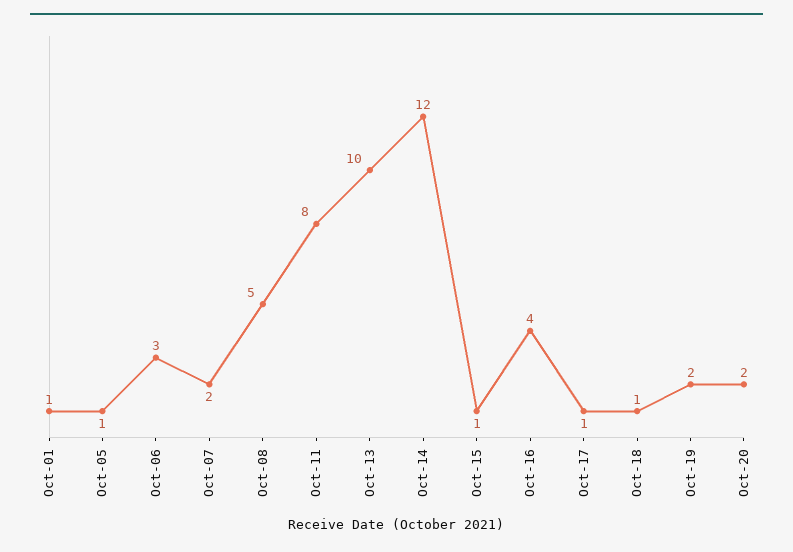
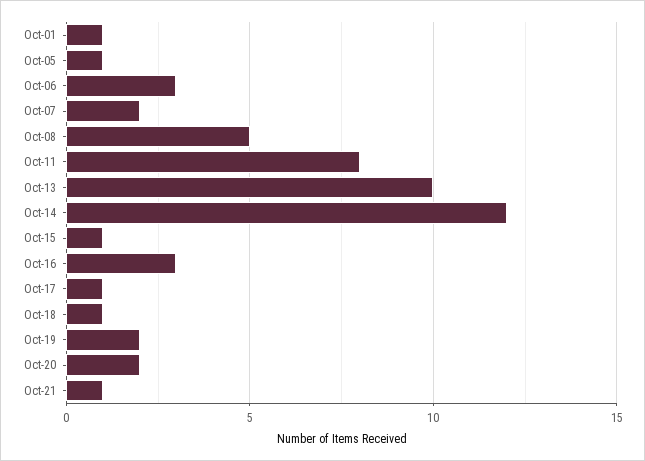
Oct-16: 4 -> 3
Oct-21: none -> 1

